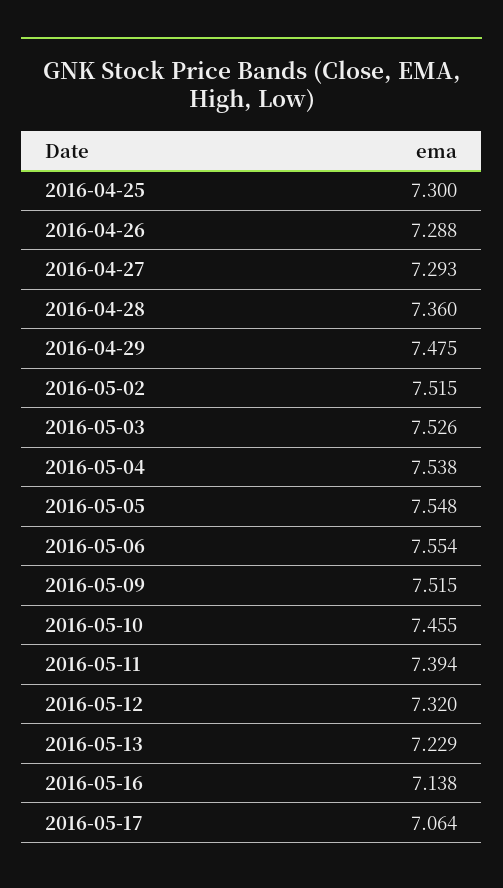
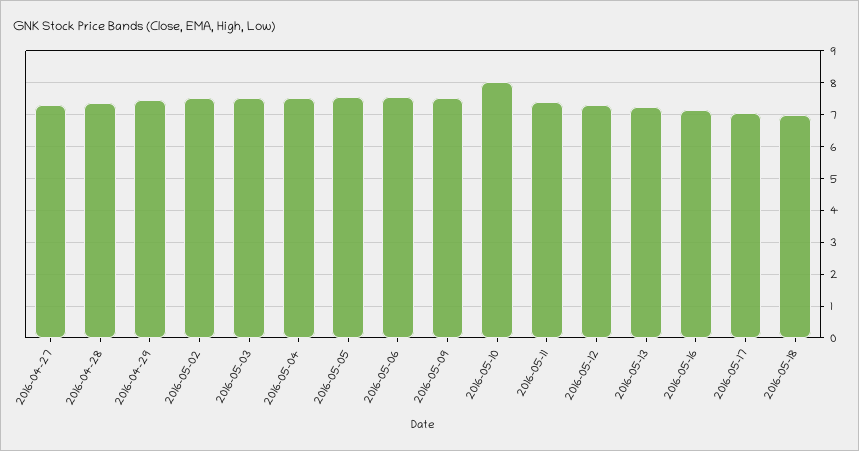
2016-04-25: 7.3 -> none
2016-04-26: 7.288 -> none
2016-05-10: 7.455 -> 8
2016-05-18: none -> 7

